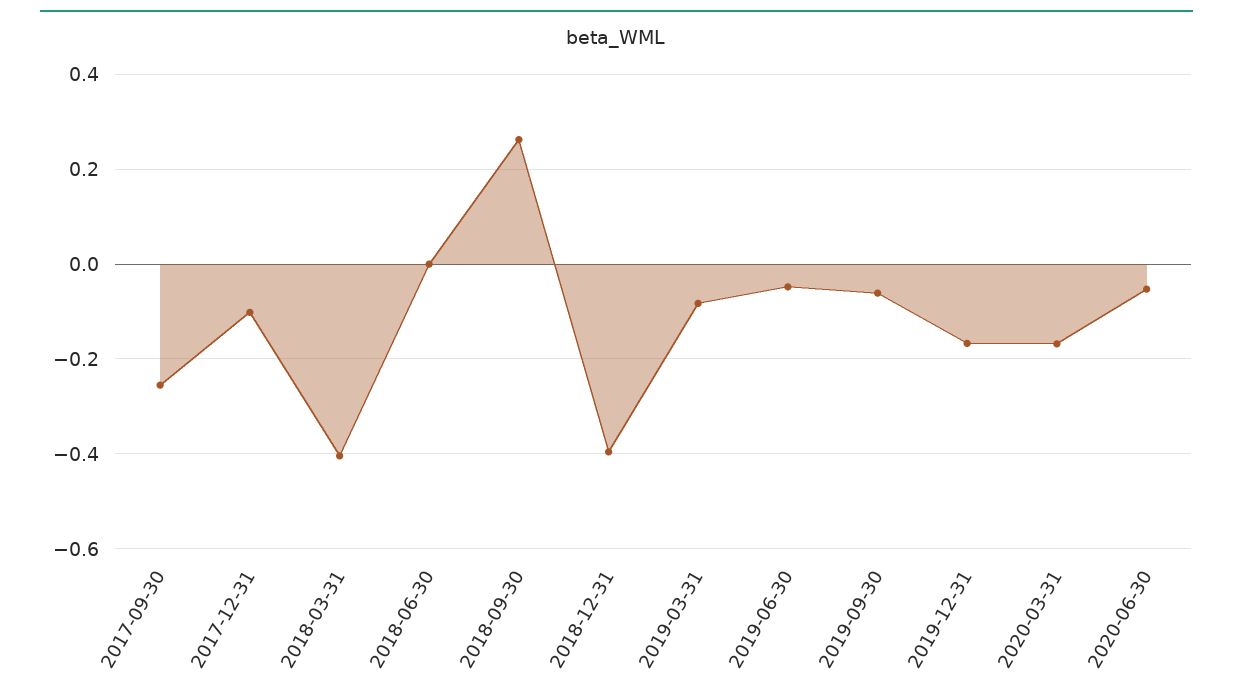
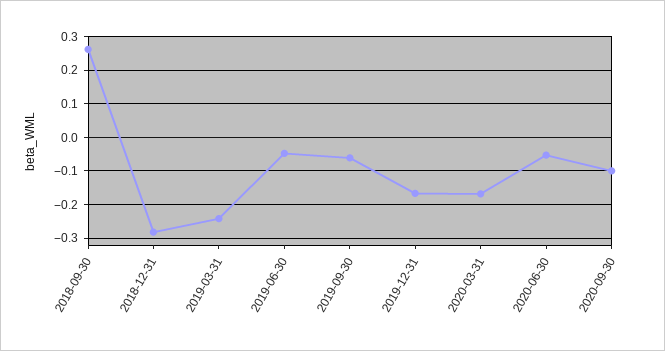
2017-09-30: -0.26 -> none
2017-12-31: -0.1 -> none
2018-03-31: -0.4 -> none
2018-06-30: 0 -> none
2018-12-31: -0.4 -> -0.28
2019-03-31: -0.08 -> -0.24
2020-09-30: none -> -0.1

